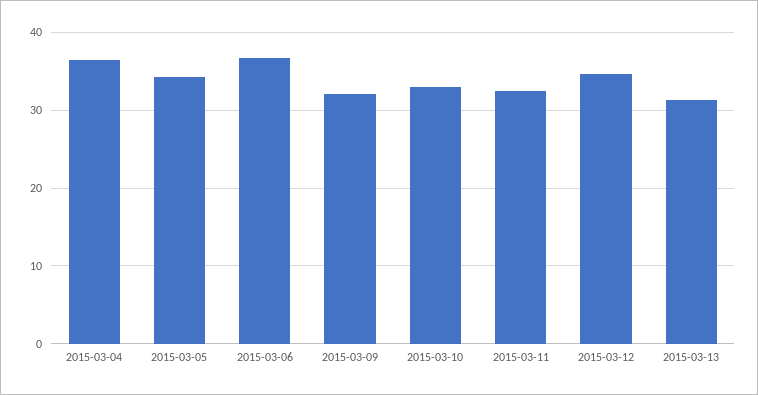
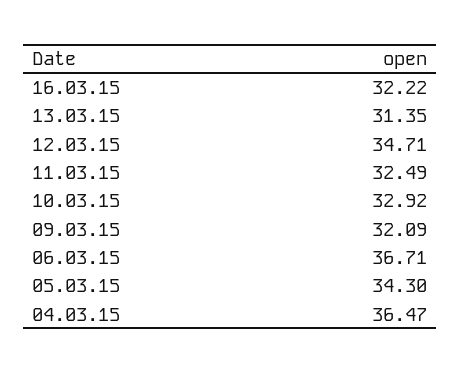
16.03.15: none -> 32.22

